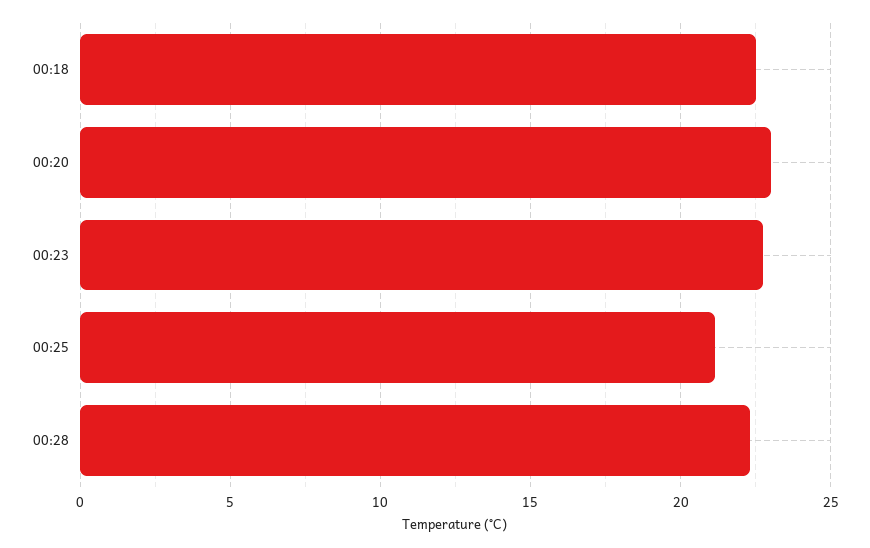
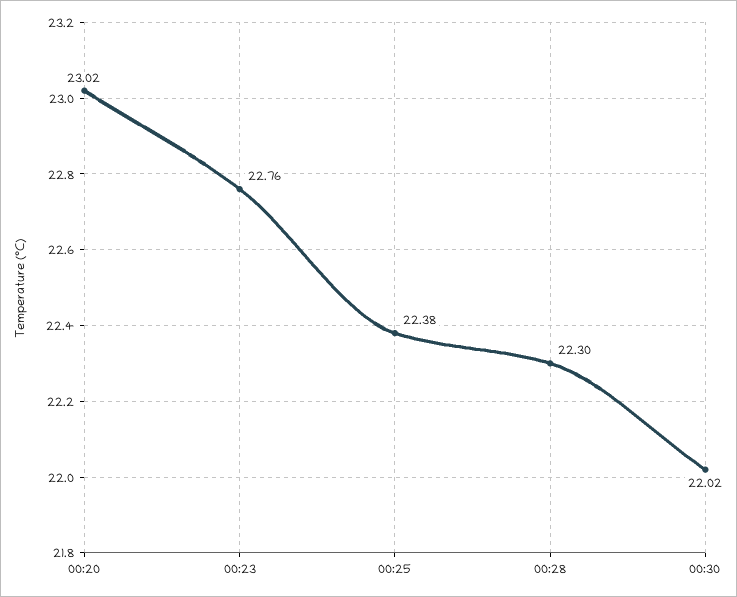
00:18: 22.5 -> none
00:25: 21 -> 22.38
00:30: none -> 22.02

